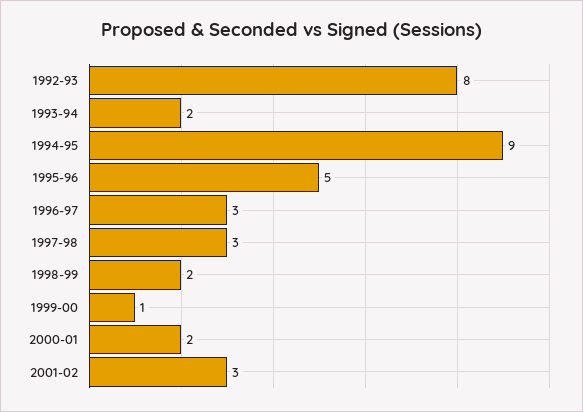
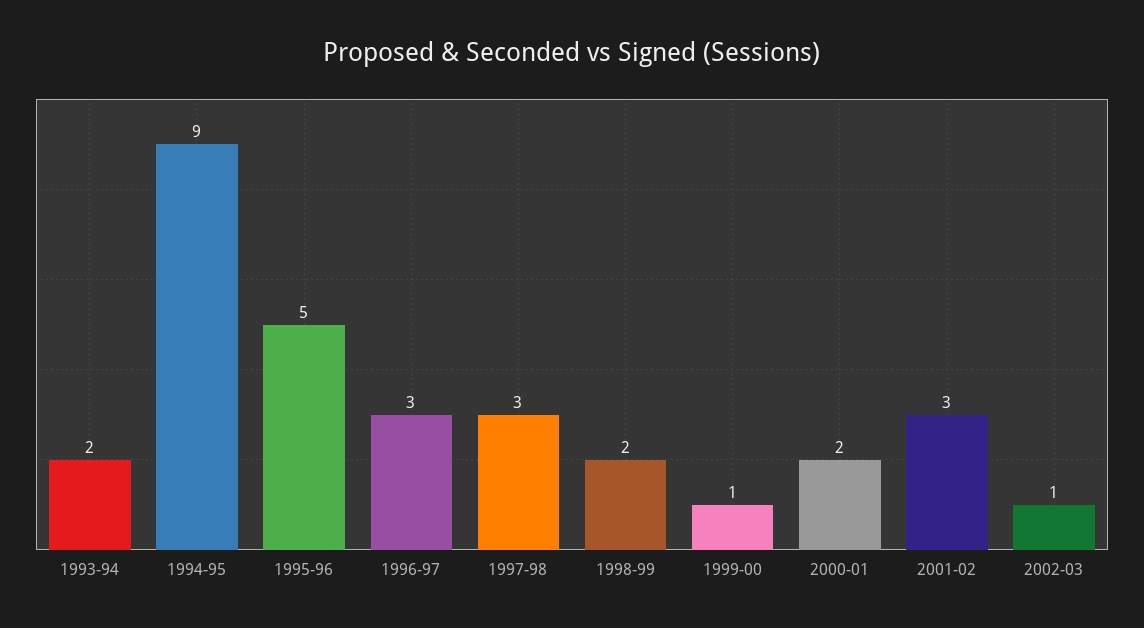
1992-93: 8 -> none
2002-03: none -> 1

